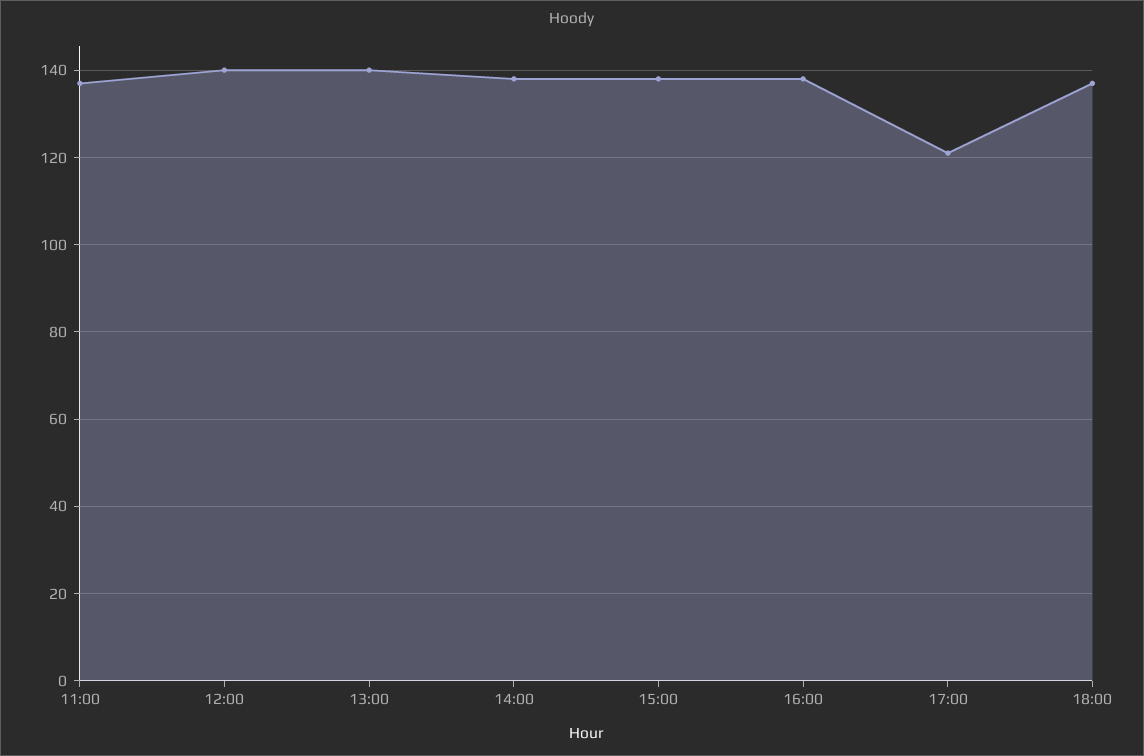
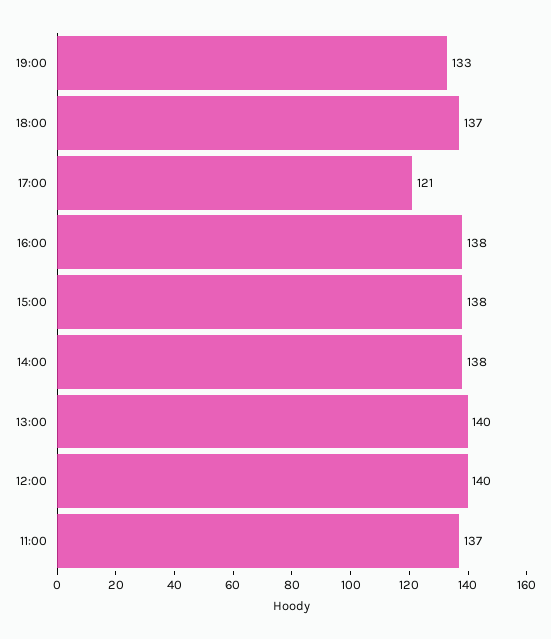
19:00: none -> 133

